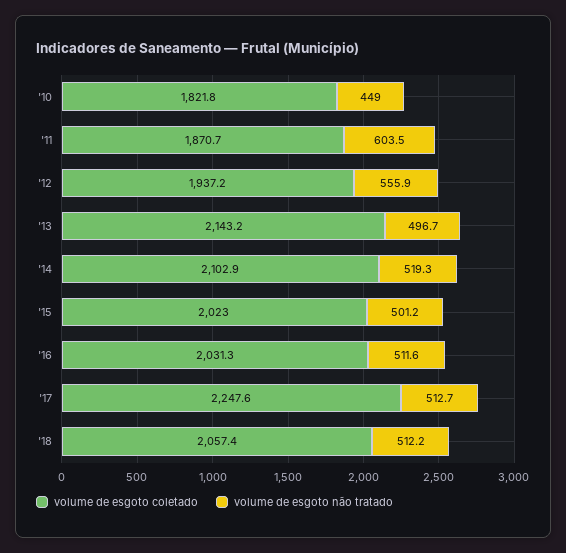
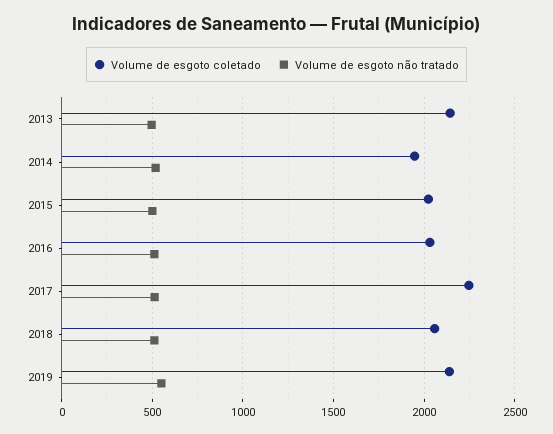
volume de esgoto coletado, '10: 1821.8 -> none
volume de esgoto não tratado, '10: 449 -> none
volume de esgoto coletado, '11: 1870.7 -> none
volume de esgoto não tratado, '11: 603.5 -> none
volume de esgoto coletado, '12: 1937.2 -> none
volume de esgoto não tratado, '12: 555.9 -> none
volume de esgoto coletado, '14: 2102.9 -> 1950
volume de esgoto coletado, 2019: none -> 2150
volume de esgoto não tratado, 2019: none -> 550

